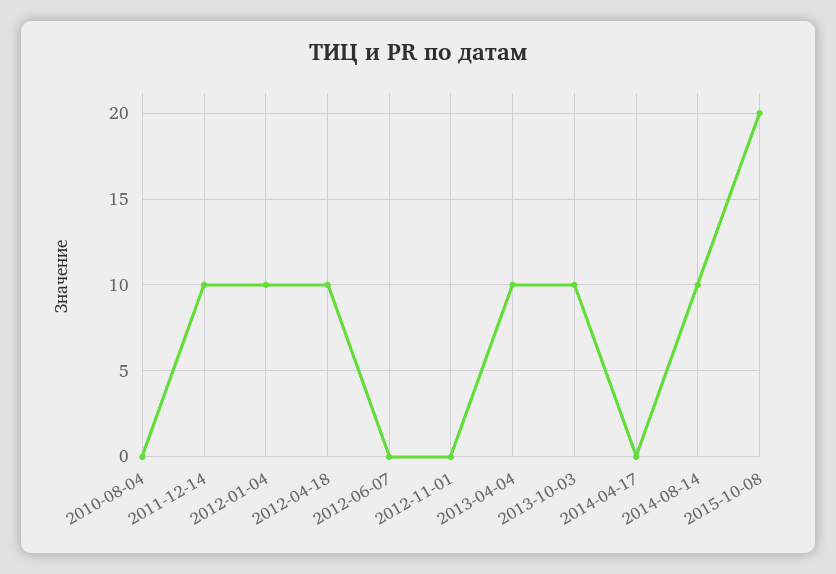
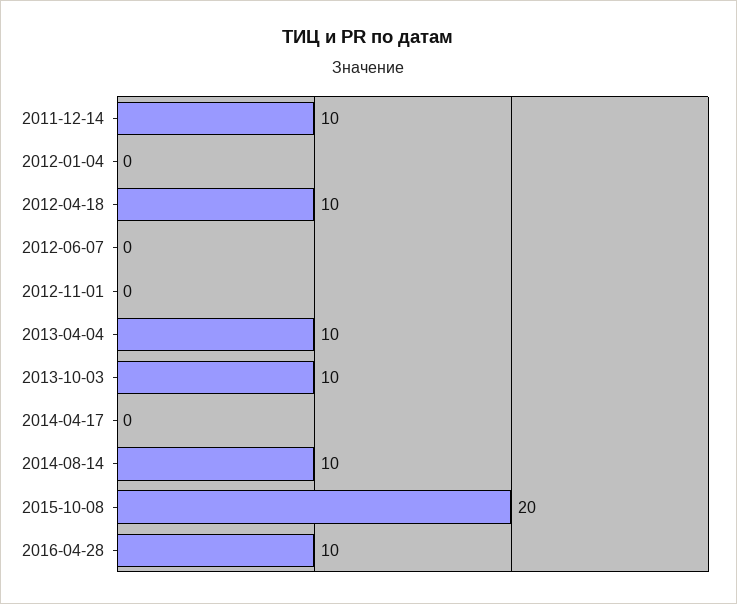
2010-08-04: 0 -> none
2012-01-04: 10 -> 0
2016-04-28: none -> 10

